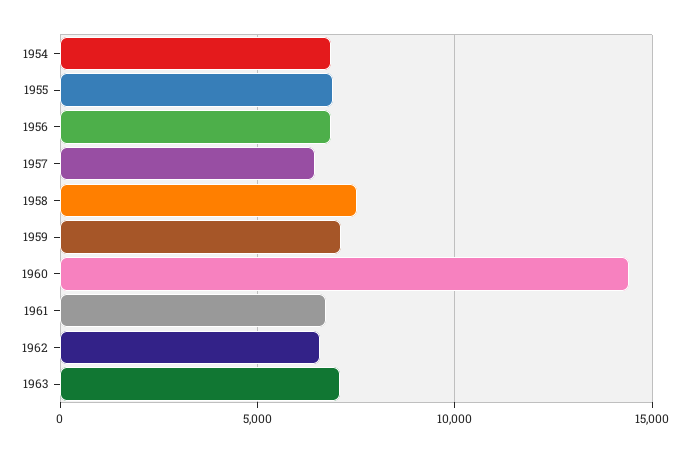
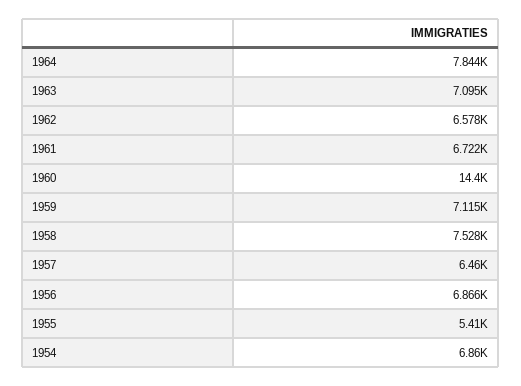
1955: 7000 -> 5410
1964: none -> 7844

